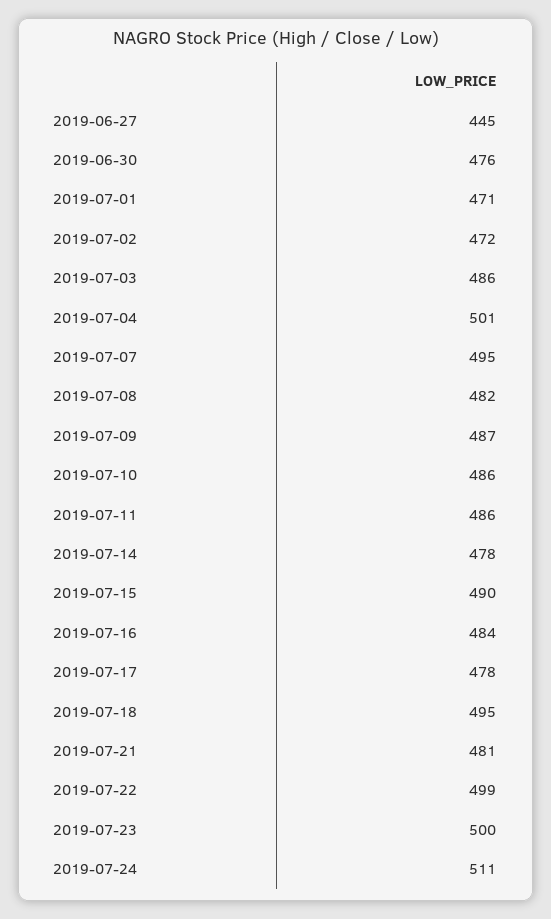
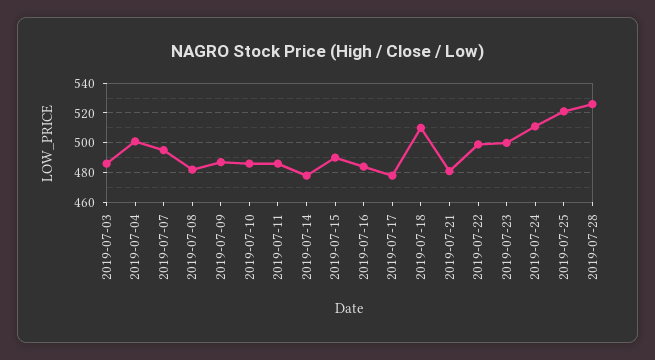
2019-06-27: 445 -> none
2019-06-30: 476 -> none
2019-07-01: 471 -> none
2019-07-02: 472 -> none
2019-07-18: 495 -> 510
2019-07-25: none -> 520
2019-07-28: none -> 525

